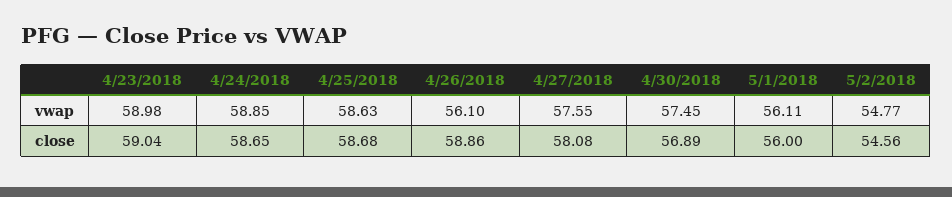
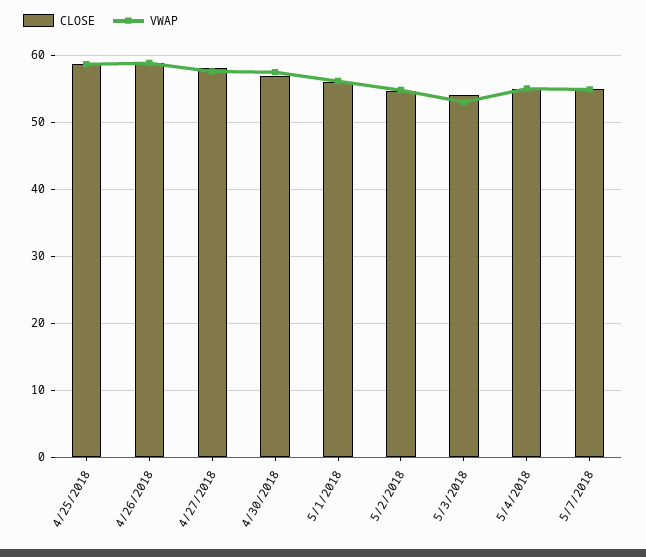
vwap, 4/23/2018: 58.98 -> none
vwap, 4/24/2018: 58.85 -> none
vwap, 4/26/2018: 56.1 -> 59
close, 4/23/2018: 59.04 -> none
close, 4/24/2018: 58.65 -> none
close, 5/3/2018: none -> 54
vwap, 5/3/2018: none -> 53
close, 5/4/2018: none -> 55
vwap, 5/4/2018: none -> 55
close, 5/7/2018: none -> 55
vwap, 5/7/2018: none -> 55

